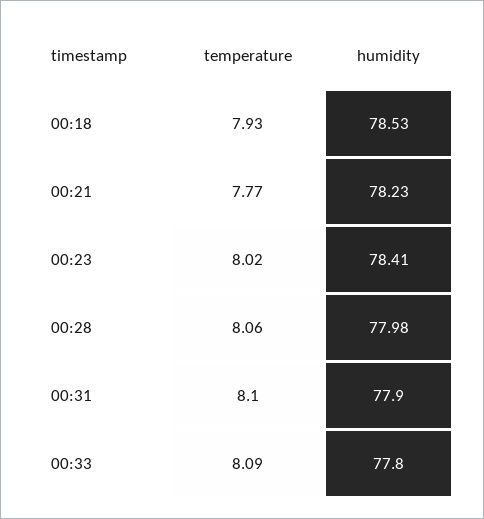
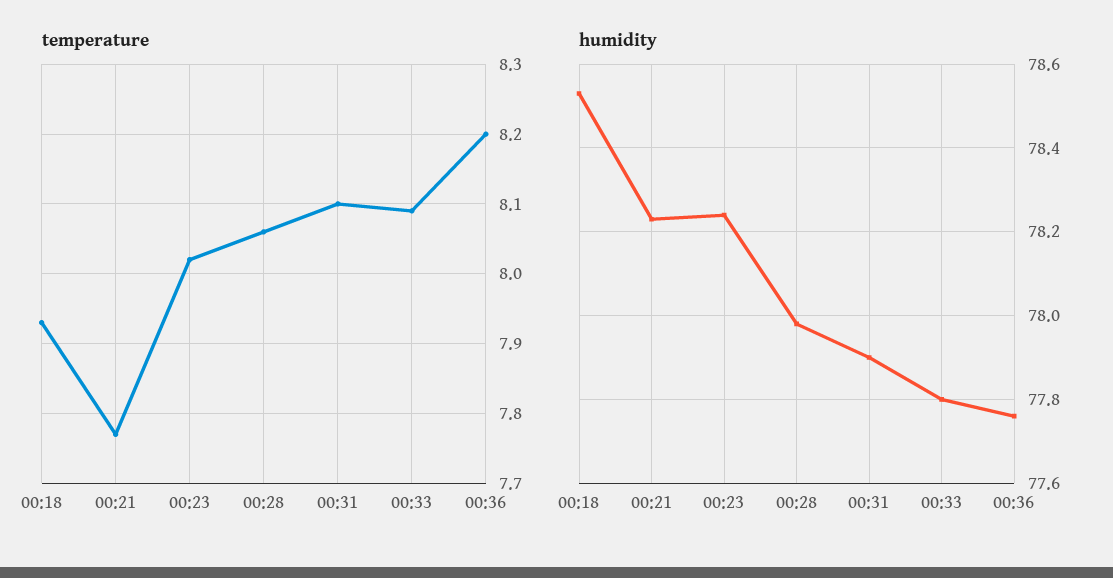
humidity, 00:23: 78.41 -> 78.25
temperature, 00:36: none -> 8.2
humidity, 00:36: none -> 77.75

